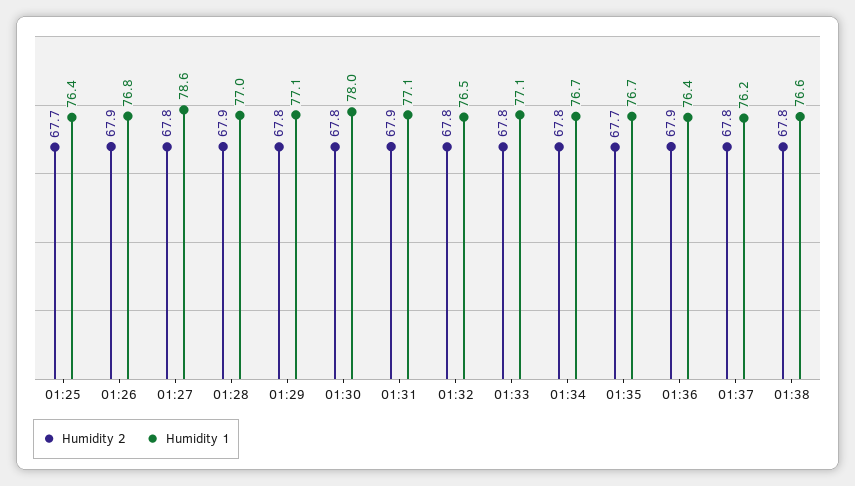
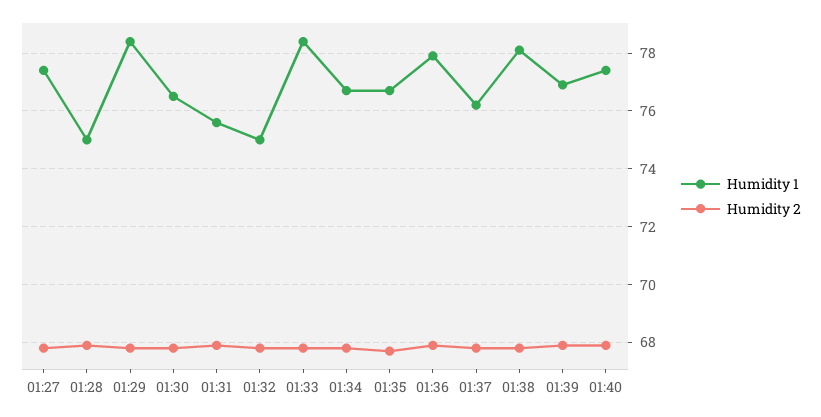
Humidity 2, 01:25: 67.7 -> none
Humidity 1, 01:25: 76.4 -> none
Humidity 2, 01:26: 67.9 -> none
Humidity 1, 01:26: 76.8 -> none
Humidity 1, 01:27: 78.6 -> 77.5
Humidity 1, 01:28: 77 -> 75
Humidity 1, 01:29: 77.1 -> 78.5
Humidity 1, 01:30: 78 -> 76.5
Humidity 1, 01:31: 77.1 -> 75.5
Humidity 1, 01:32: 76.5 -> 75
Humidity 1, 01:33: 77.1 -> 78.5
Humidity 1, 01:36: 76.4 -> 78
Humidity 1, 01:38: 76.6 -> 78
Humidity 1, 01:39: none -> 77
Humidity 2, 01:39: none -> 68
Humidity 1, 01:40: none -> 77.5
Humidity 2, 01:40: none -> 68

